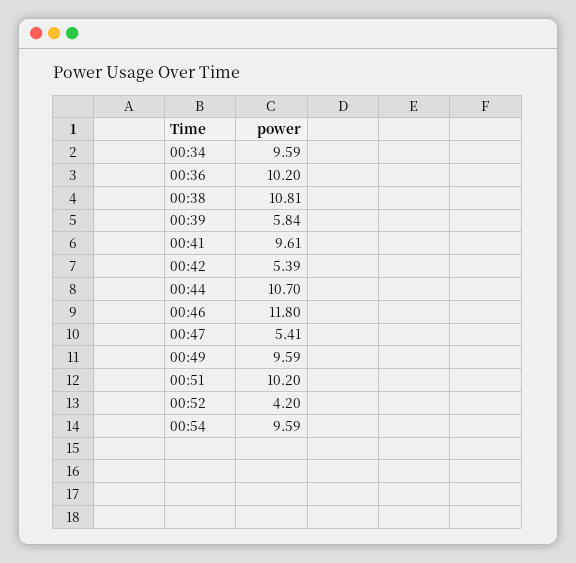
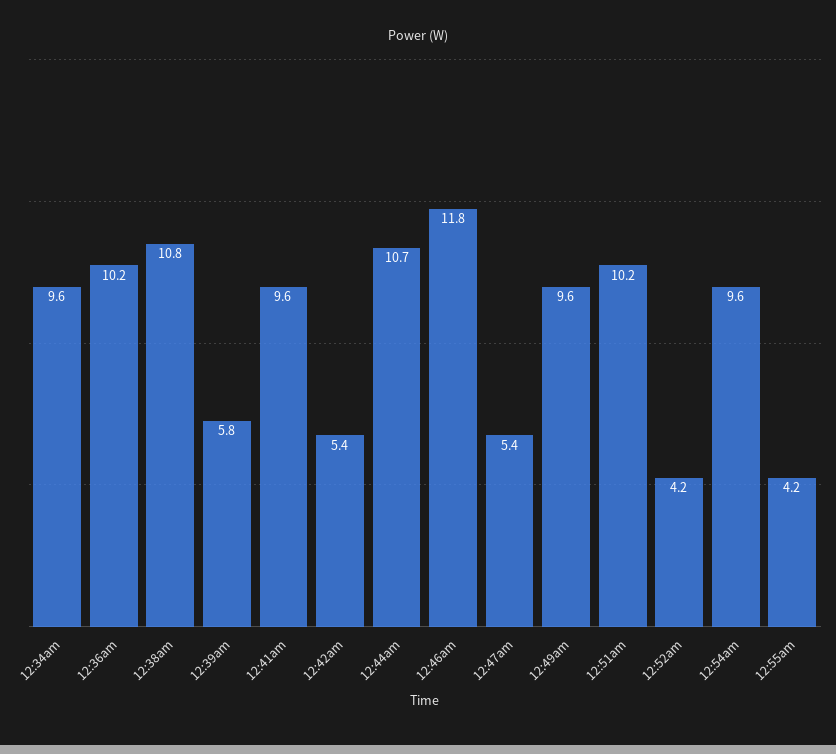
12:55am: none -> 4.2

